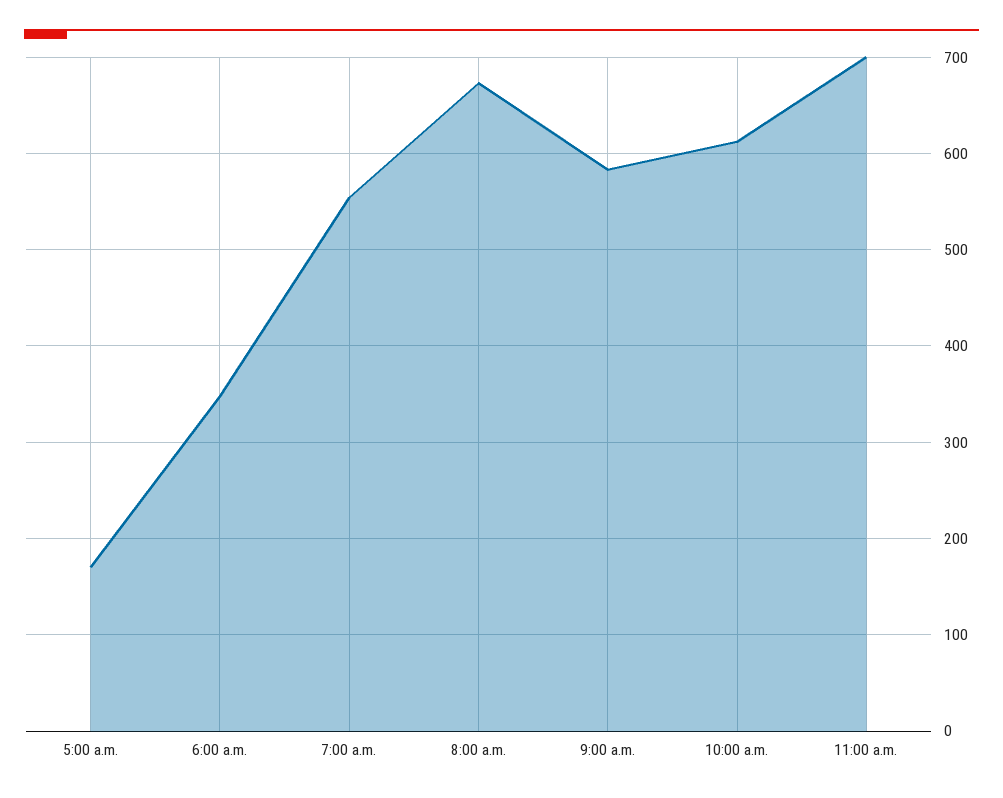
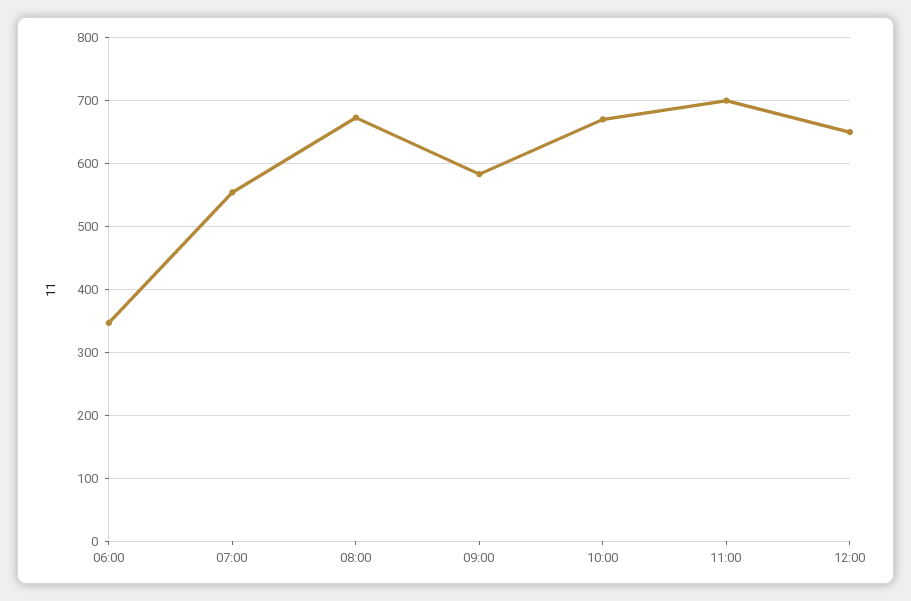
5:00 a.m.: 170 -> none
10:00 a.m.: 610 -> 670
12:00: none -> 650

